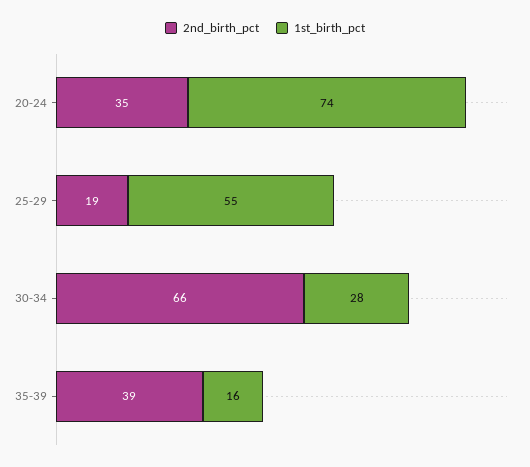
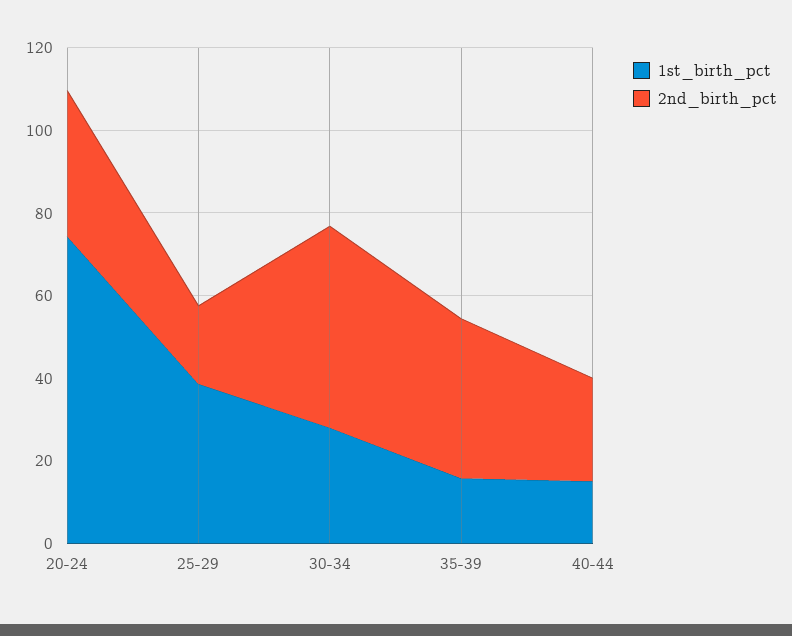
1st_birth_pct, 25-29: 55 -> 40
2nd_birth_pct, 30-34: 66 -> 50
1st_birth_pct, 40-44: none -> 15
2nd_birth_pct, 40-44: none -> 25

